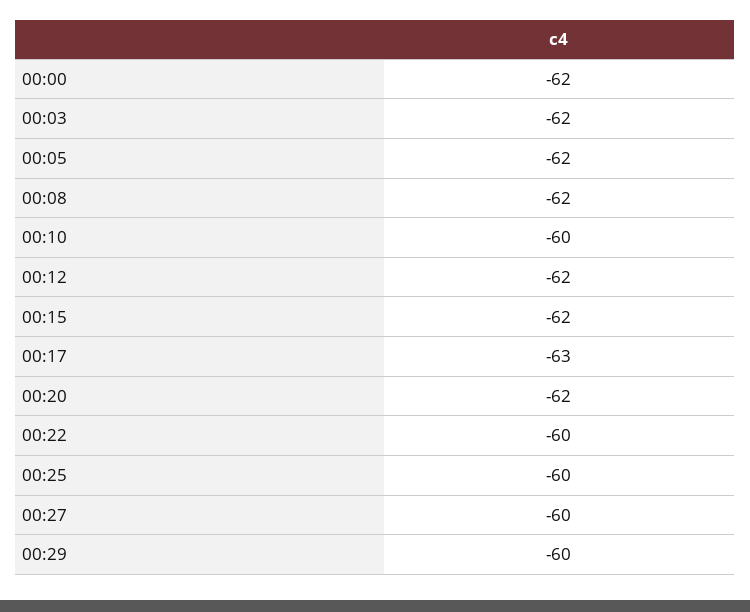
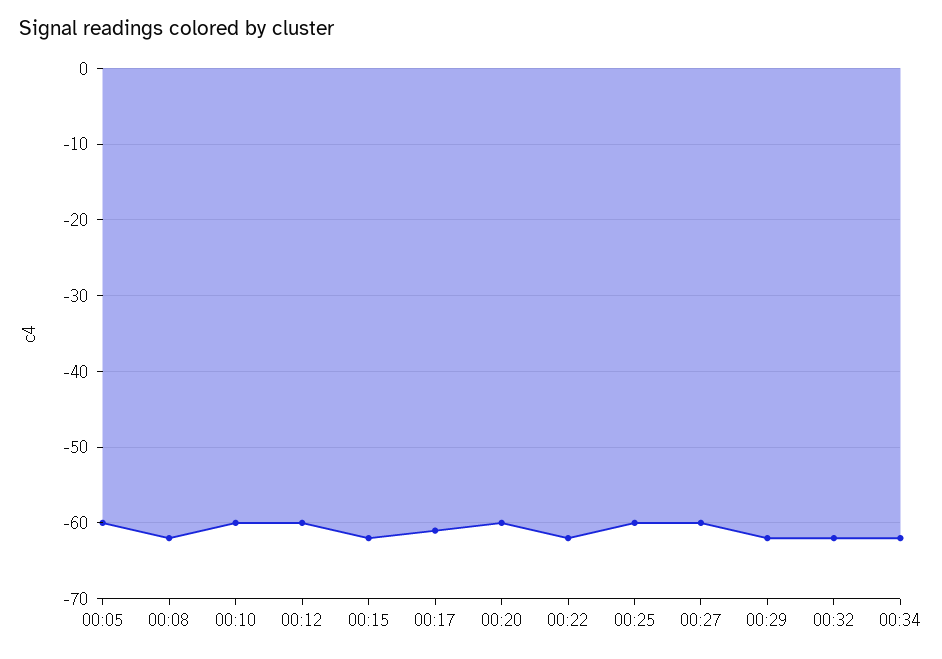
00:00: -62 -> none
00:03: -62 -> none
00:05: -62 -> -60
00:12: -62 -> -60
00:17: -63 -> -61
00:20: -62 -> -60
00:22: -60 -> -62
00:29: -60 -> -62
00:32: none -> -62
00:34: none -> -62

